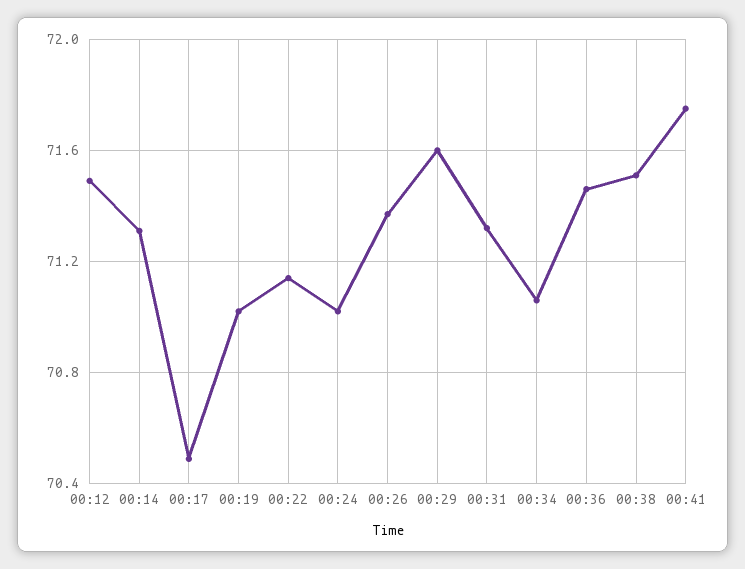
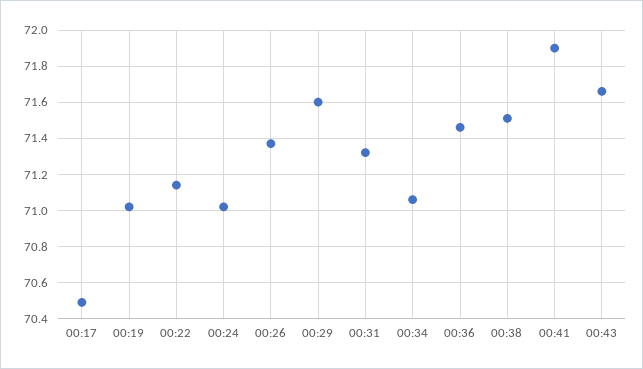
00:12: 71.5 -> none
00:14: 71.3 -> none
00:41: 71.75 -> 71.9
00:43: none -> 71.65

